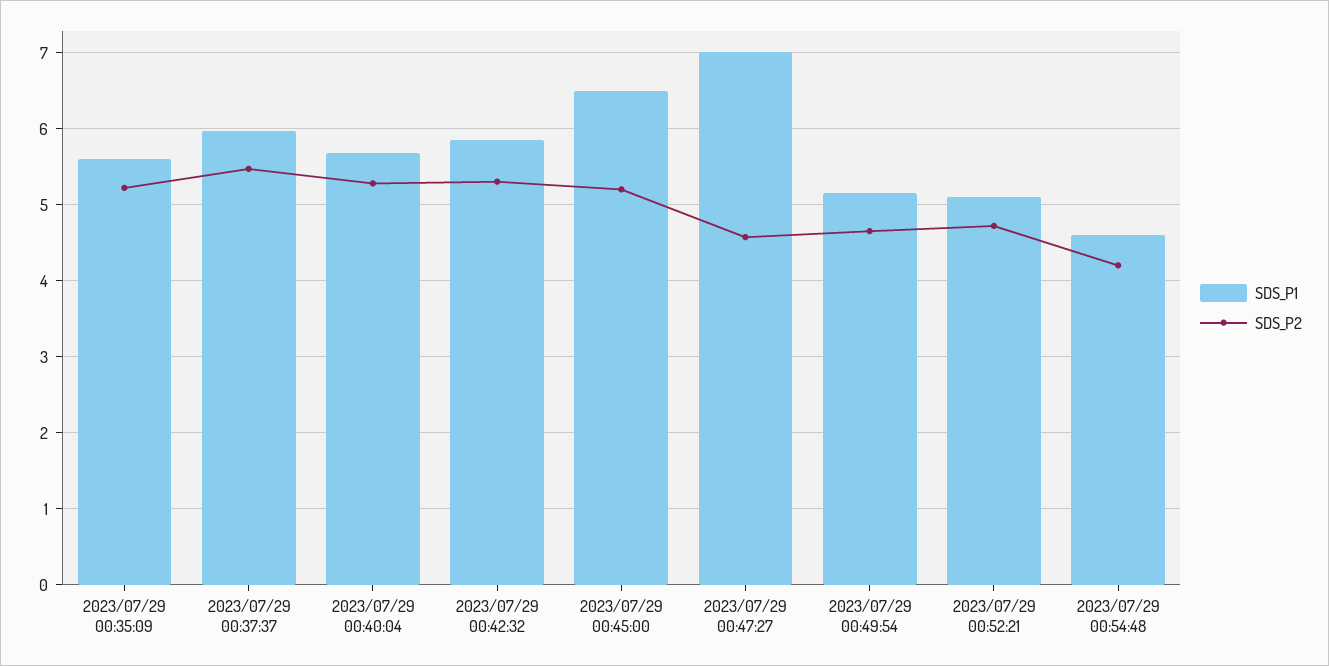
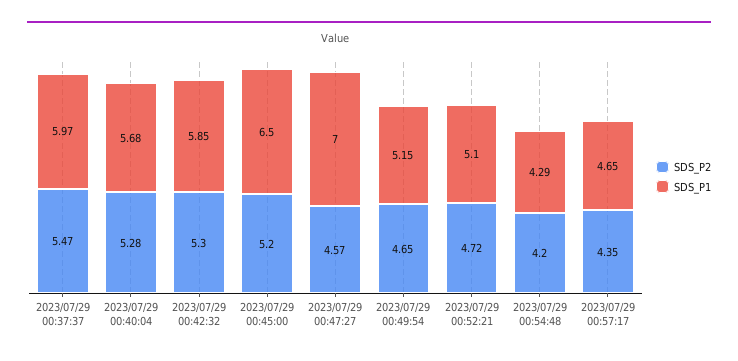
SDS_P1, 2023/07/29 00:35:09: 5.6 -> none
SDS_P2, 2023/07/29 00:35:09: 5.2 -> none
SDS_P1, 2023/07/29 00:54:48: 4.6 -> 4.29
SDS_P2, 2023/07/29 00:57:17: none -> 4.35
SDS_P1, 2023/07/29 00:57:17: none -> 4.65

